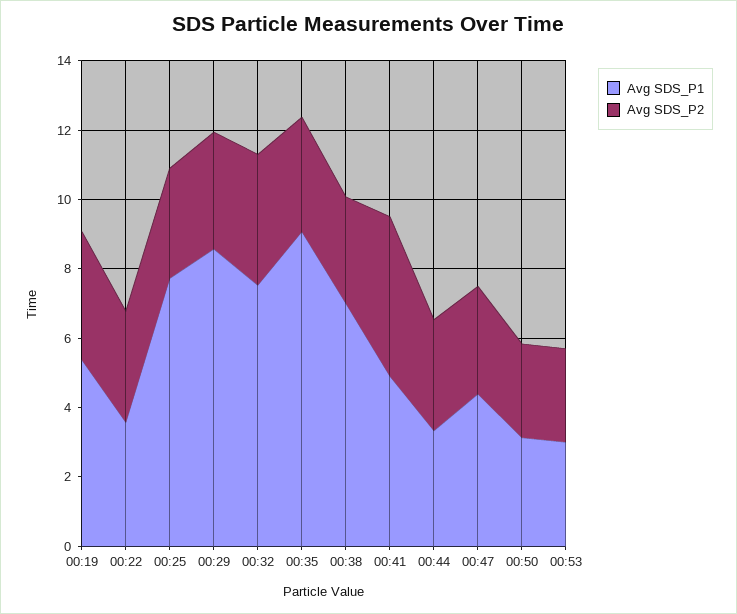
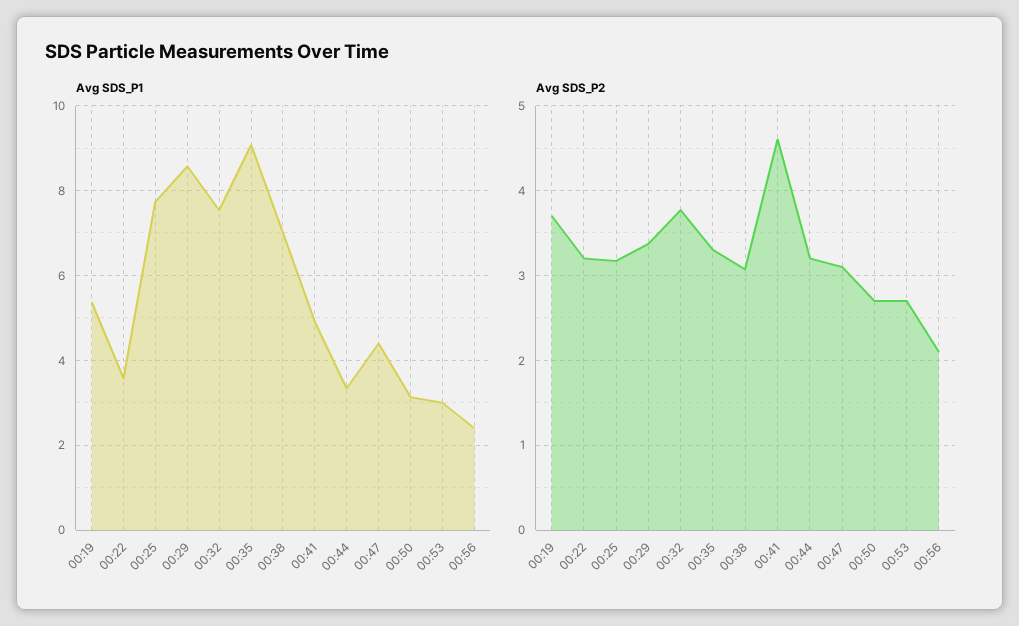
Avg SDS_P1, 00:56: none -> 2.4
Avg SDS_P2, 00:56: none -> 2.1

